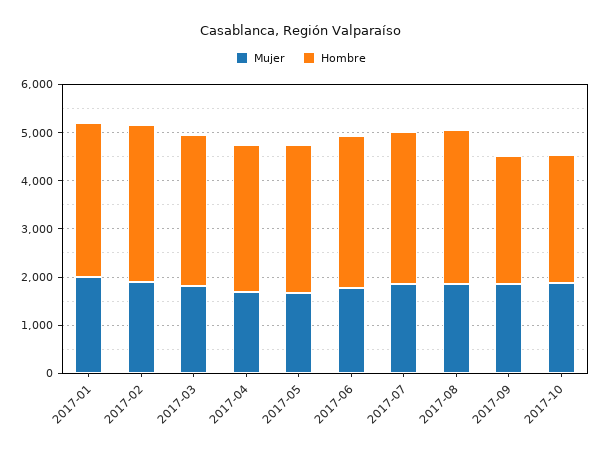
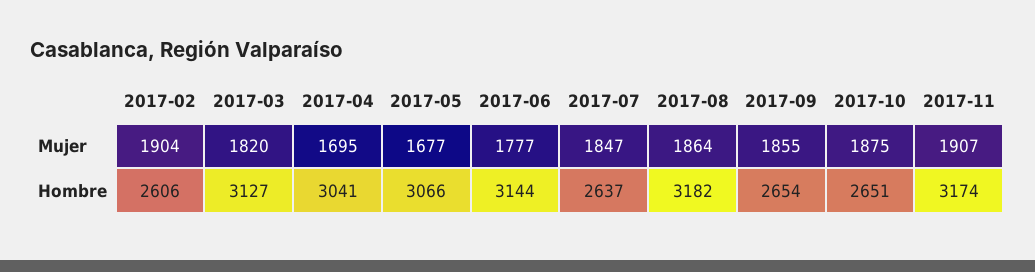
Mujer, 2017-01: 2000 -> none
Hombre, 2017-01: 3200 -> none
Hombre, 2017-02: 3200 -> 2606
Hombre, 2017-07: 3200 -> 2637
Mujer, 2017-11: none -> 1907
Hombre, 2017-11: none -> 3174

